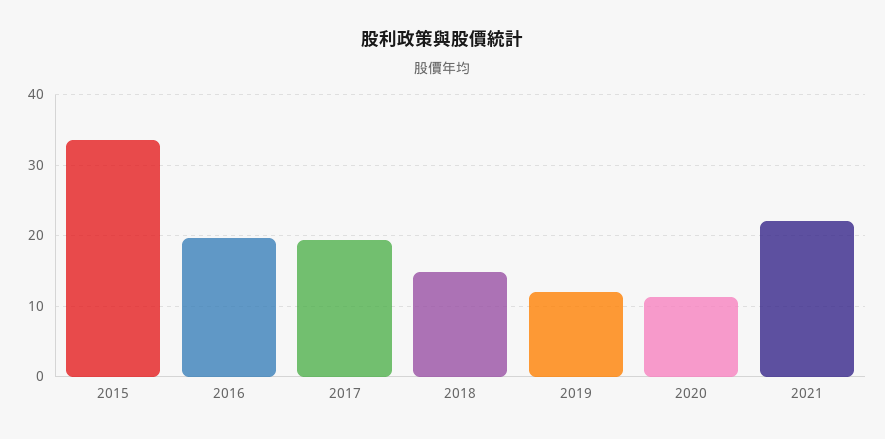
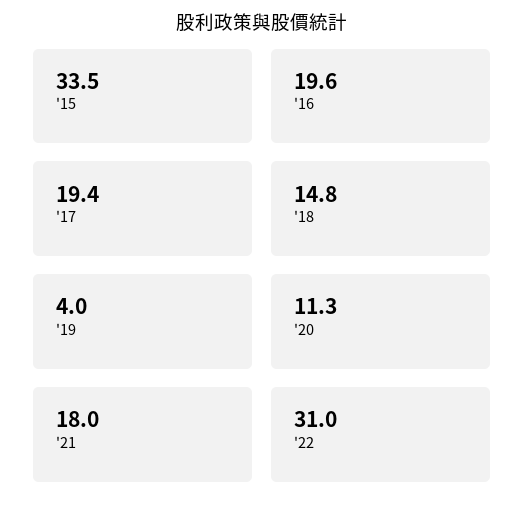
2019: 12 -> 4
2021: 22 -> 18
'22: none -> 31

